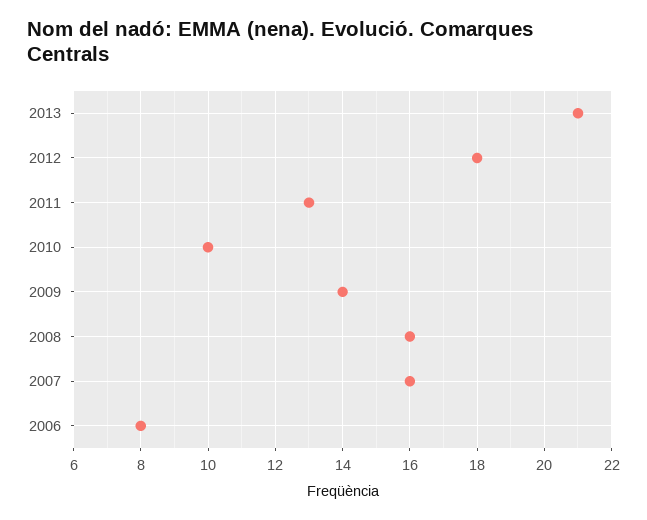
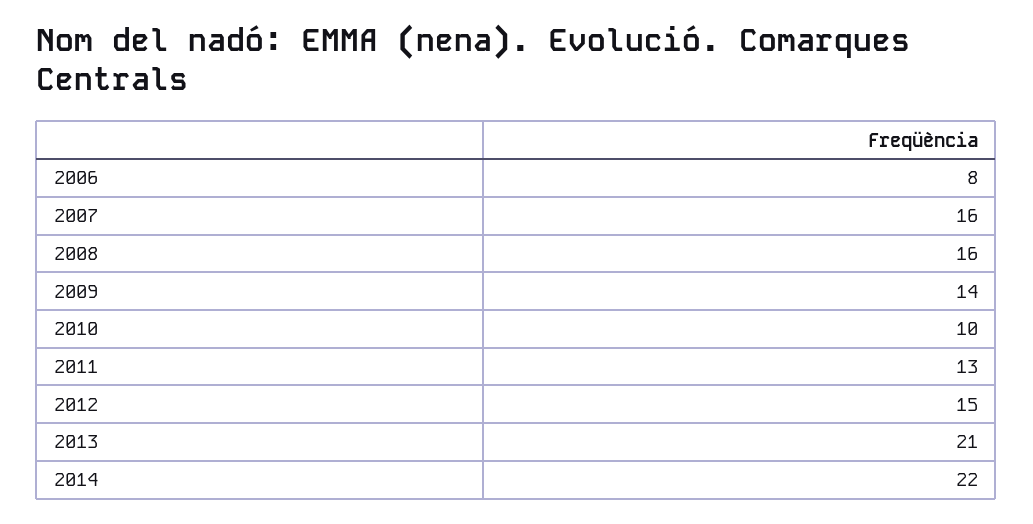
2012: 18 -> 15
2014: none -> 22

